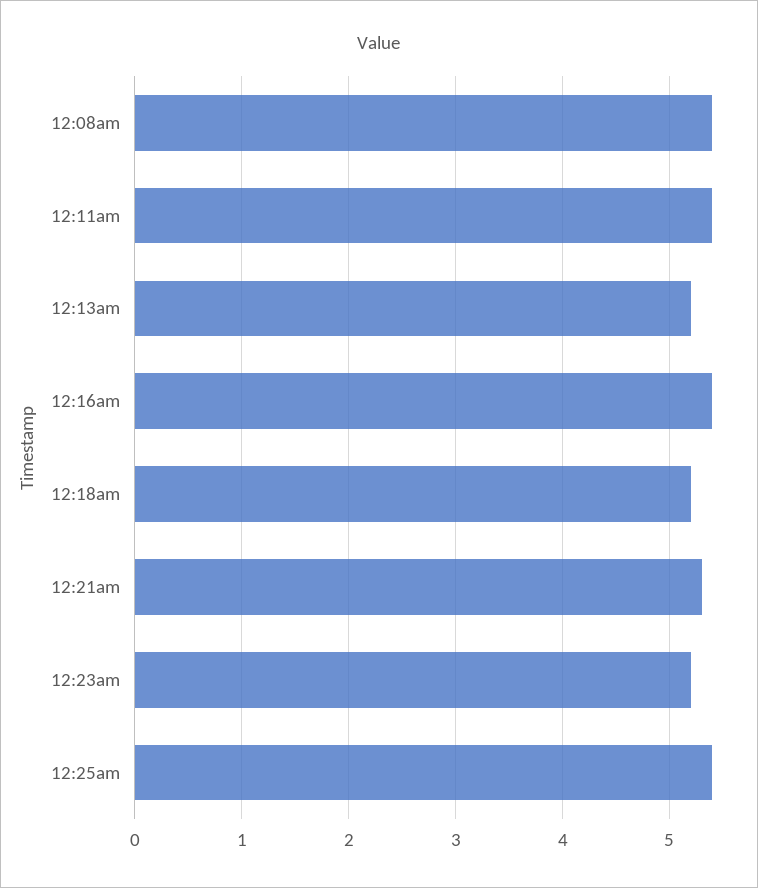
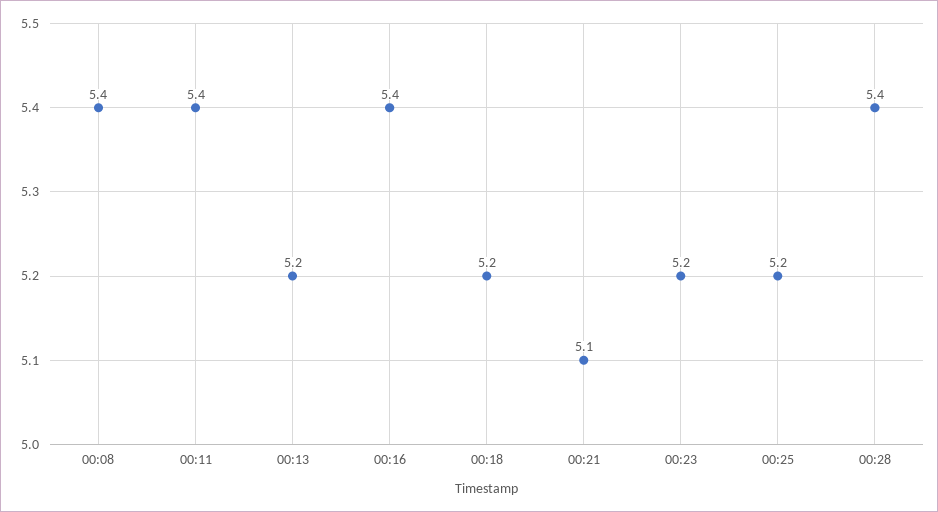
12:21am: 5.3 -> 5.1
12:25am: 5.4 -> 5.2
00:28: none -> 5.4

